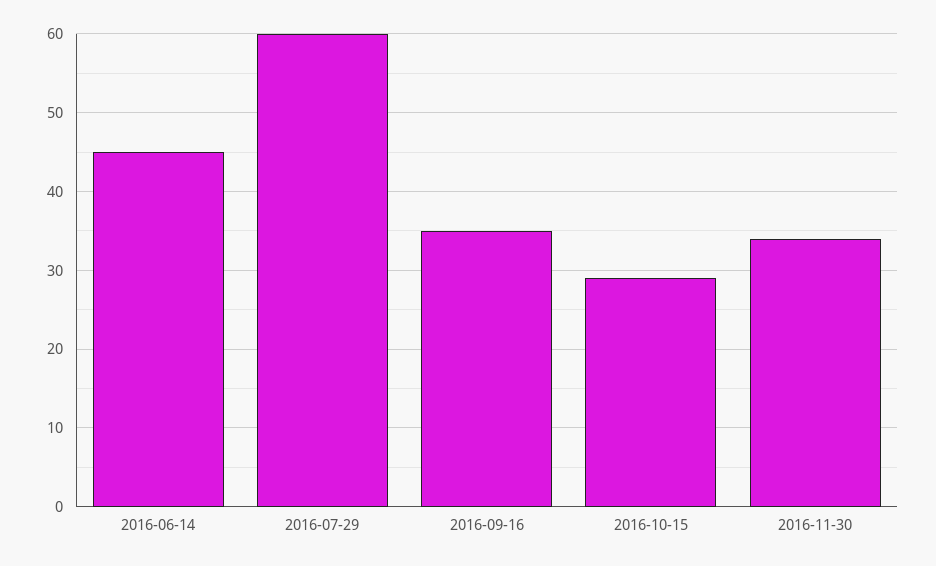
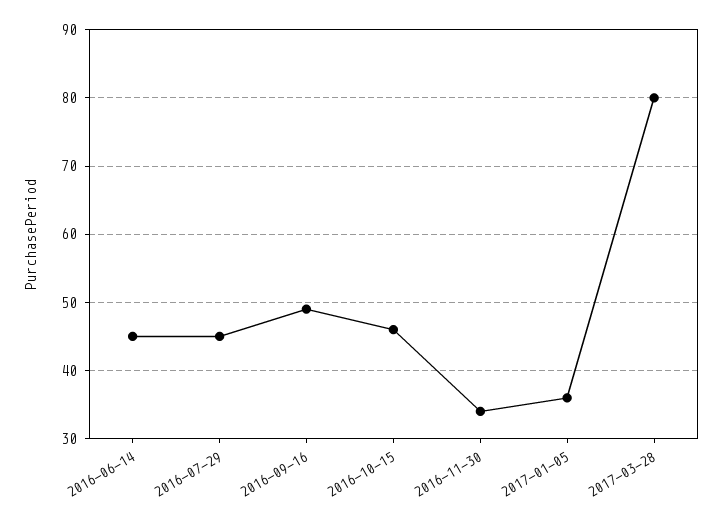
2016-07-29: 60 -> 45
2016-09-16: 35 -> 49
2016-10-15: 29 -> 46
2017-01-05: none -> 36
2017-03-28: none -> 80

